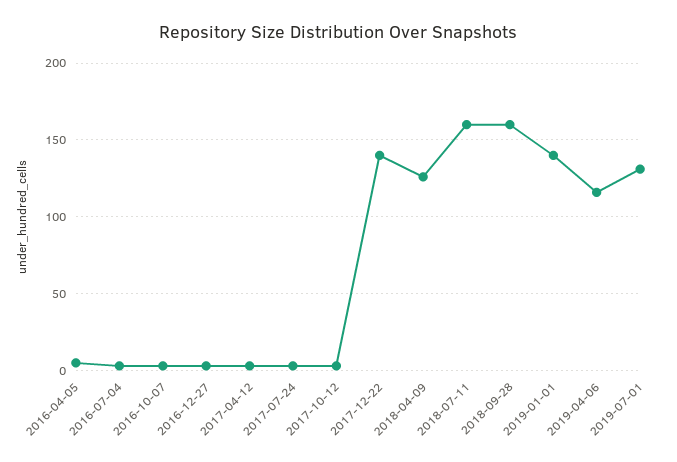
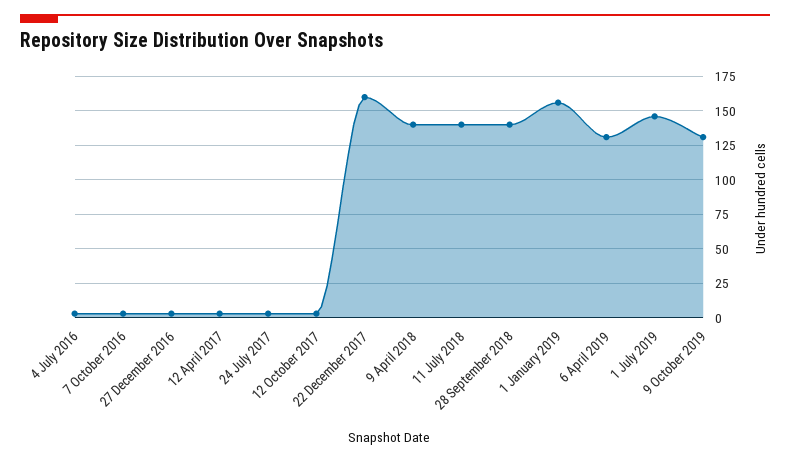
2016-04-05: 5 -> none
2017-12-22: 140 -> 160
2018-04-09: 125 -> 140
2018-07-11: 160 -> 140
2018-09-28: 160 -> 140
2019-01-01: 140 -> 155
2019-04-06: 115 -> 130
2019-07-01: 130 -> 145
9 October 2019: none -> 130

